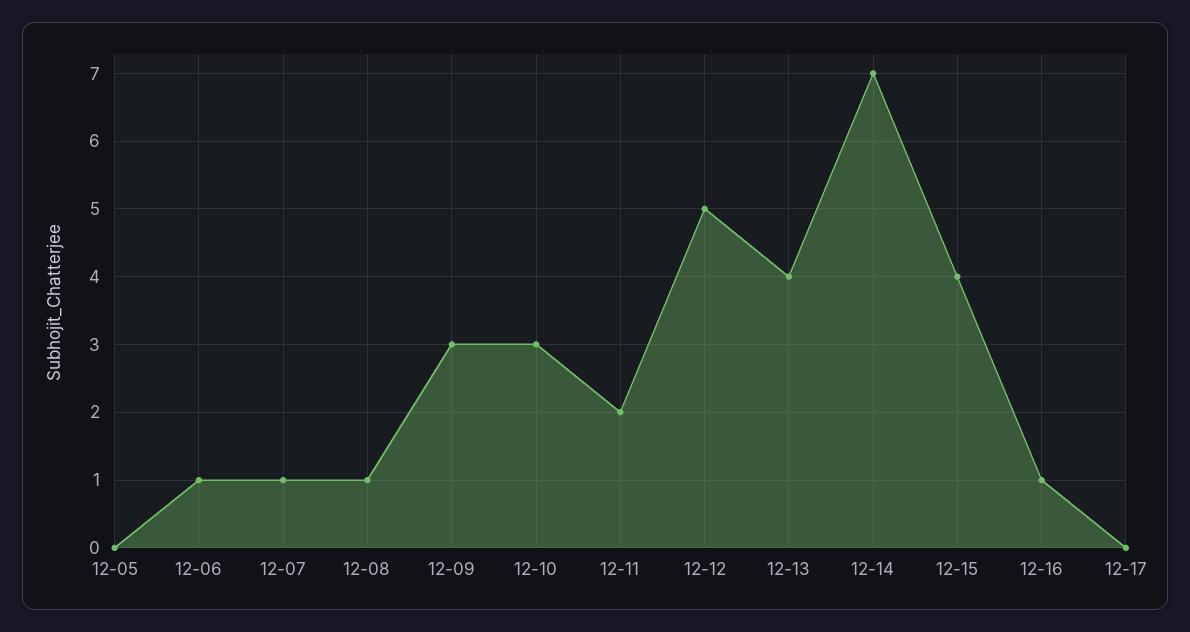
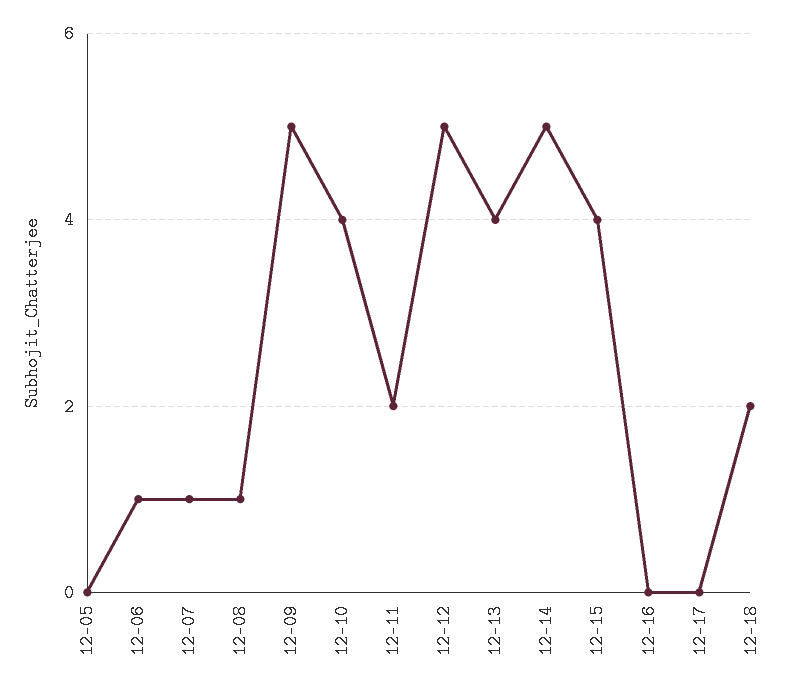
12-09: 3 -> 5
12-10: 3 -> 4
12-14: 7 -> 5
12-16: 1 -> 0
12-18: none -> 2

